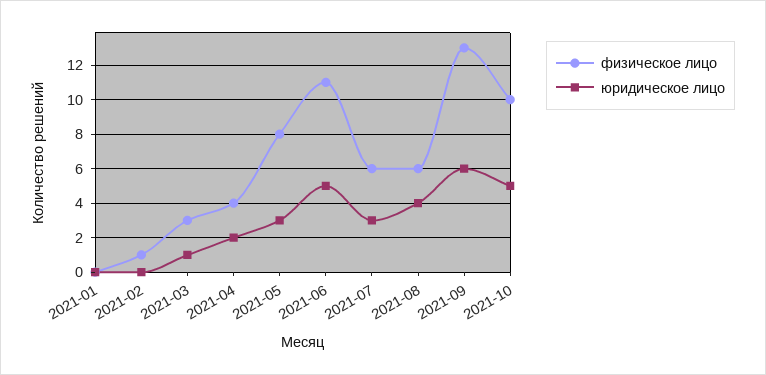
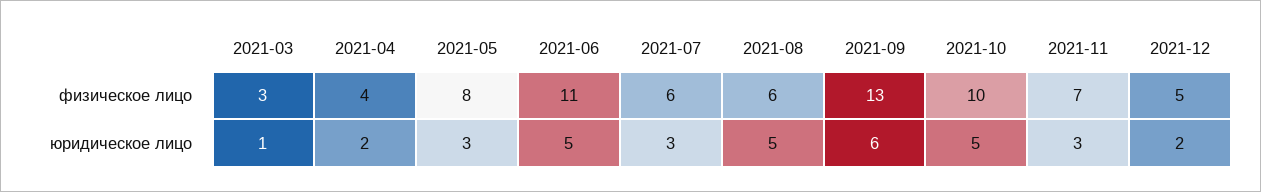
физическое лицо, 2021-01: 0 -> none
юридическое лицо, 2021-01: 0 -> none
физическое лицо, 2021-02: 1 -> none
юридическое лицо, 2021-02: 0 -> none
юридическое лицо, 2021-08: 4 -> 5
физическое лицо, 2021-11: none -> 7
физическое лицо, 2021-12: none -> 5
юридическое лицо, 2021-11: none -> 3
юридическое лицо, 2021-12: none -> 2

